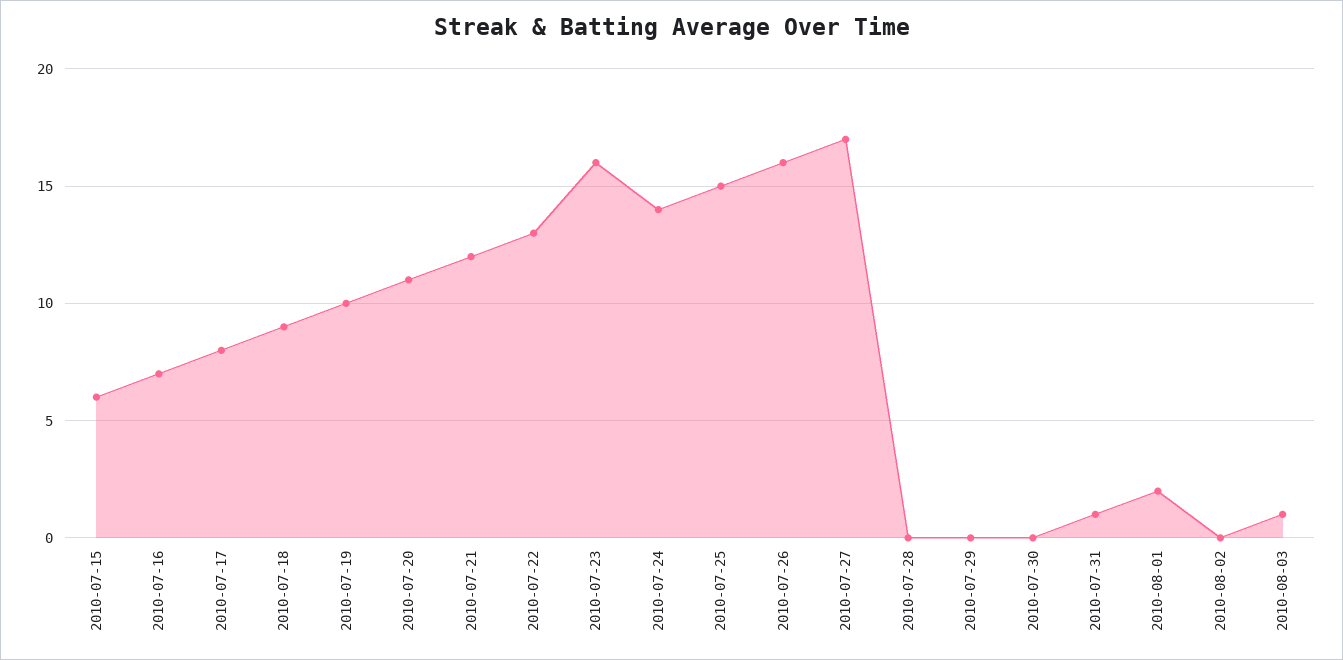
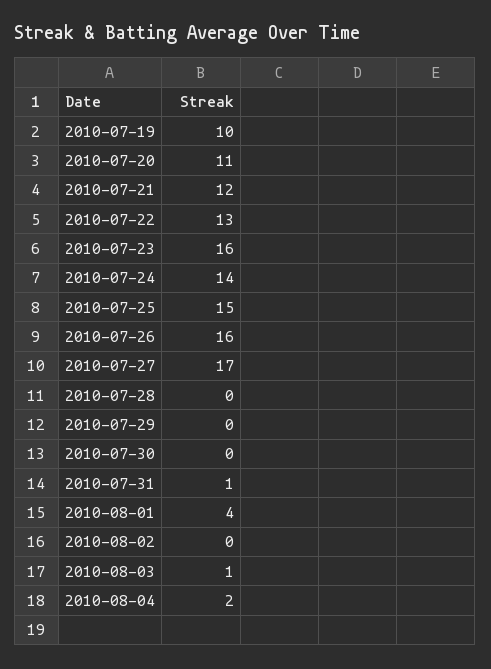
2010-07-15: 6 -> none
2010-07-16: 7 -> none
2010-07-17: 8 -> none
2010-07-18: 9 -> none
2010-08-01: 2 -> 4
2010-08-04: none -> 2

